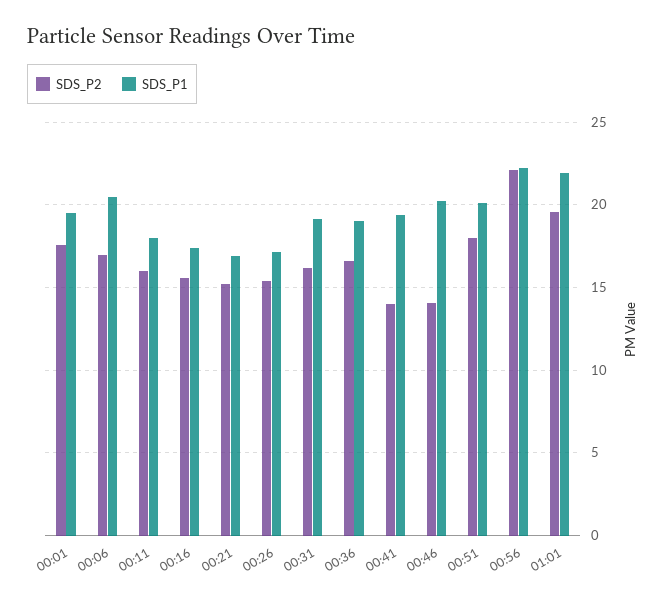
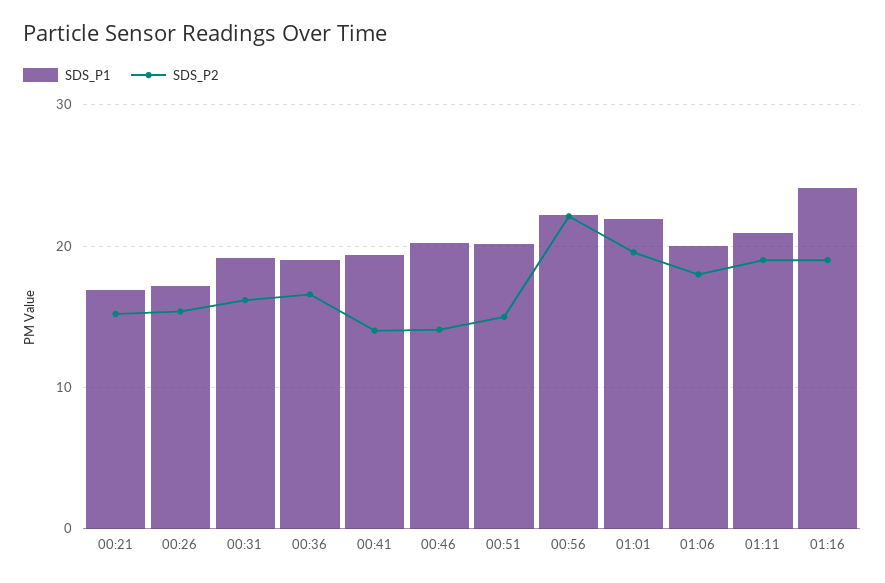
SDS_P2, 00:01: 17.5 -> none
SDS_P1, 00:01: 19.5 -> none
SDS_P2, 00:06: 17 -> none
SDS_P1, 00:06: 20.5 -> none
SDS_P2, 00:11: 16 -> none
SDS_P1, 00:11: 18 -> none
SDS_P2, 00:16: 15.5 -> none
SDS_P1, 00:16: 17.5 -> none
SDS_P2, 00:51: 18 -> 15
SDS_P1, 01:06: none -> 20
SDS_P2, 01:06: none -> 18
SDS_P1, 01:11: none -> 21
SDS_P2, 01:11: none -> 19
SDS_P1, 01:16: none -> 24
SDS_P2, 01:16: none -> 19

